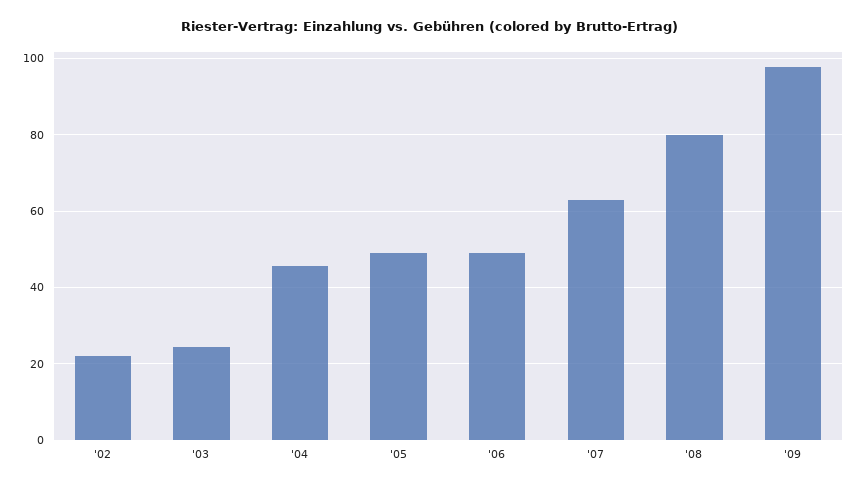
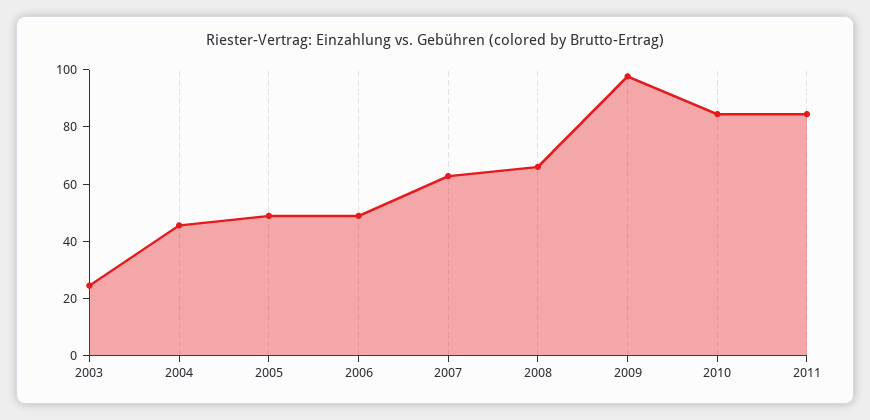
'02: 22 -> none
'08: 80 -> 65
2010: none -> 85
2011: none -> 85

